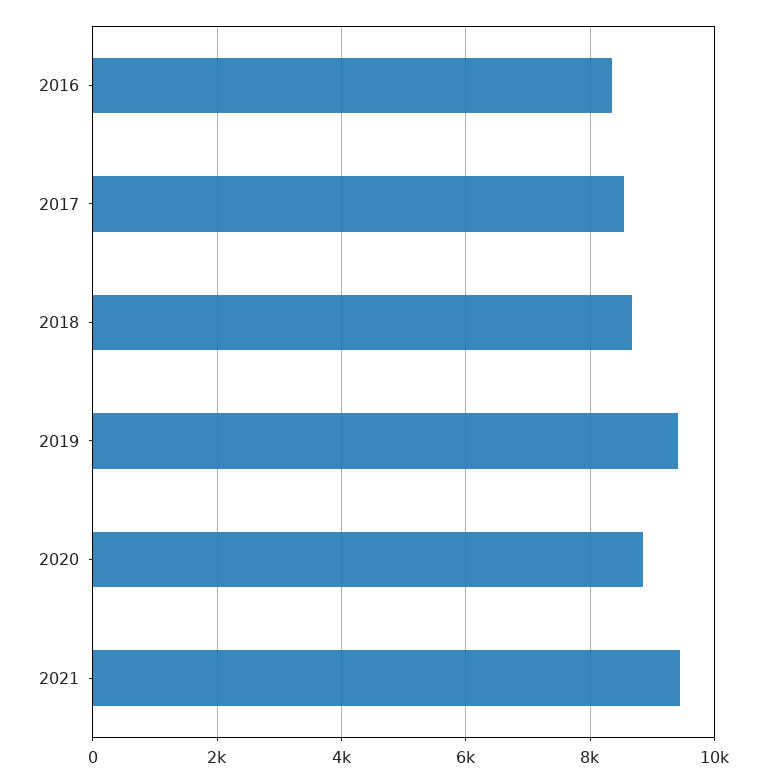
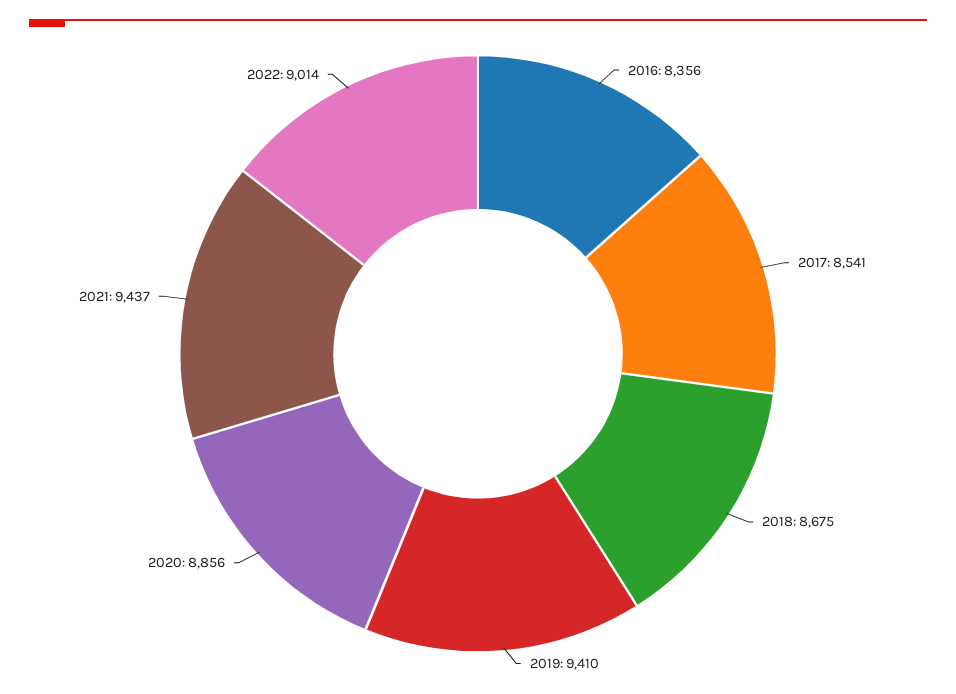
2022: none -> 9014

